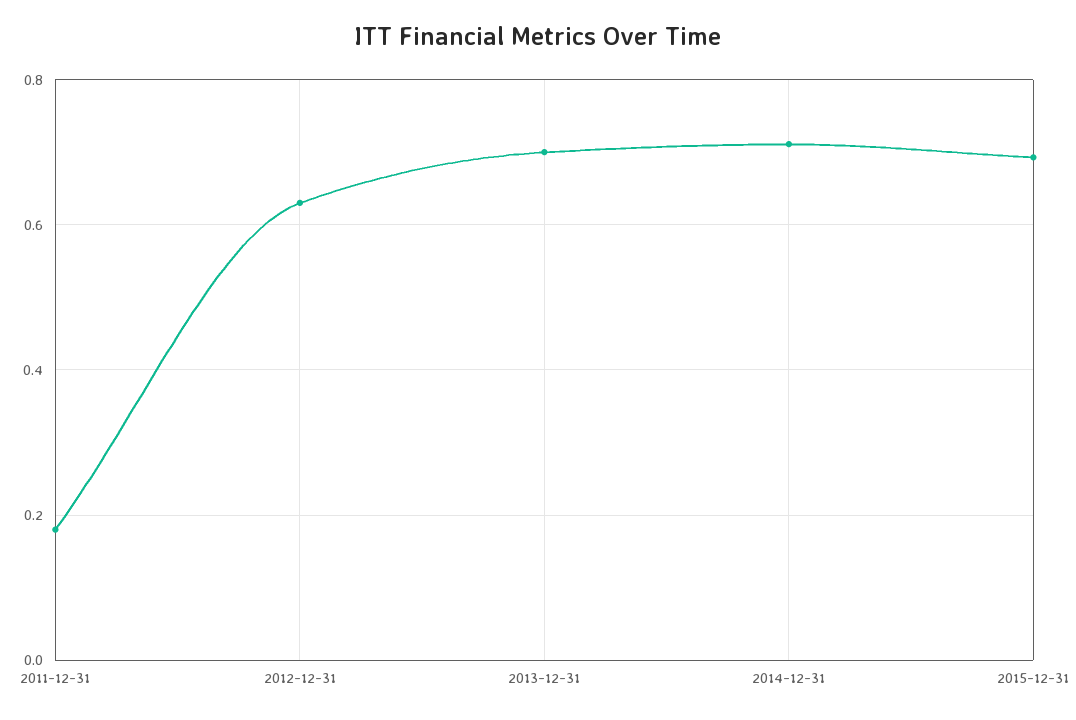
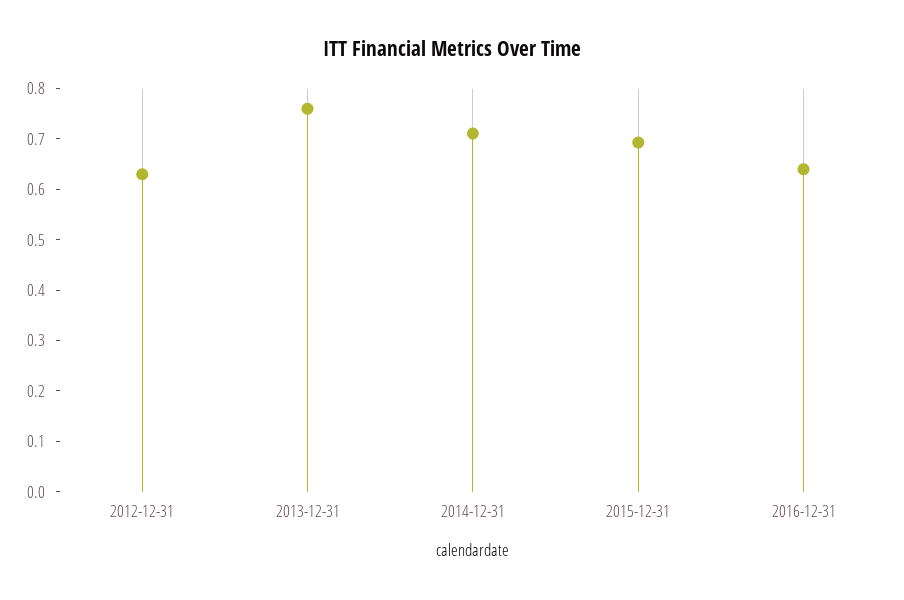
2011-12-31: 0.18 -> none
2013-12-31: 0.7 -> 0.76
2016-12-31: none -> 0.64

